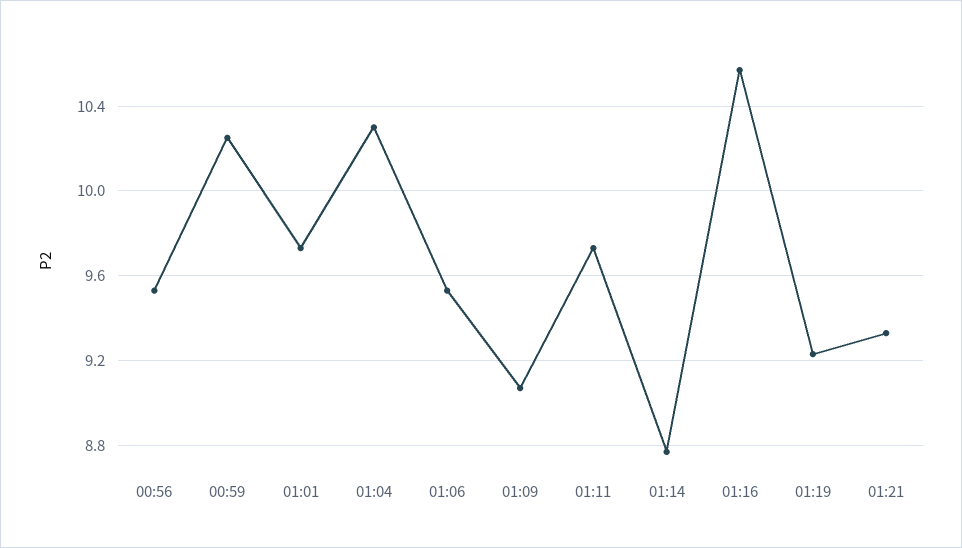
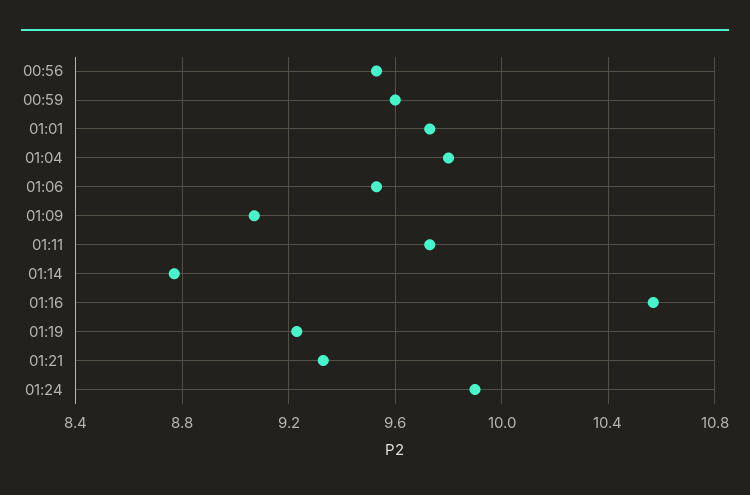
00:59: 10.25 -> 9.6
01:04: 10.3 -> 9.8
01:24: none -> 9.9

